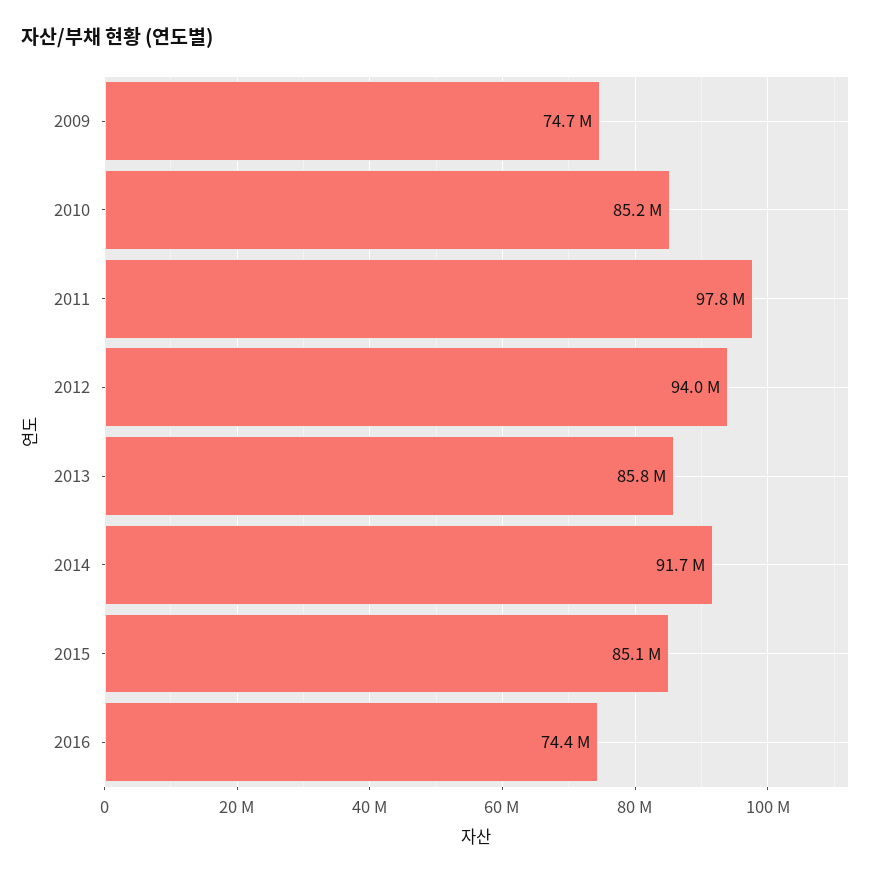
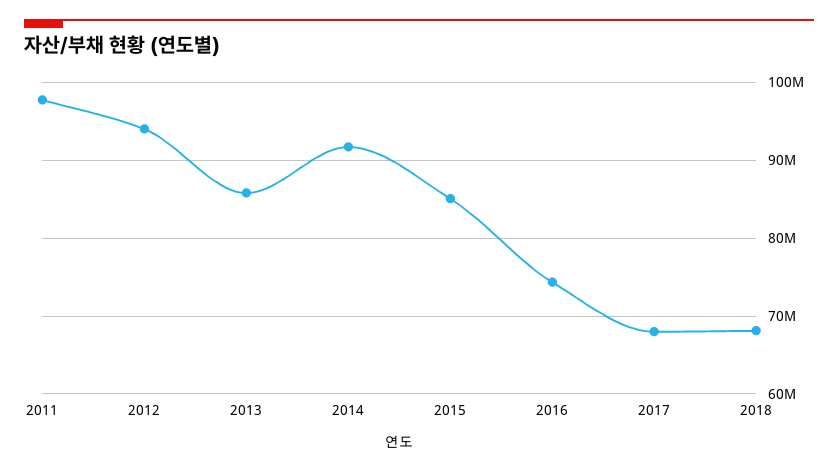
2009: 74700000 -> none
2010: 85200000 -> none
2017: none -> 68000000
2018: none -> 68000000

